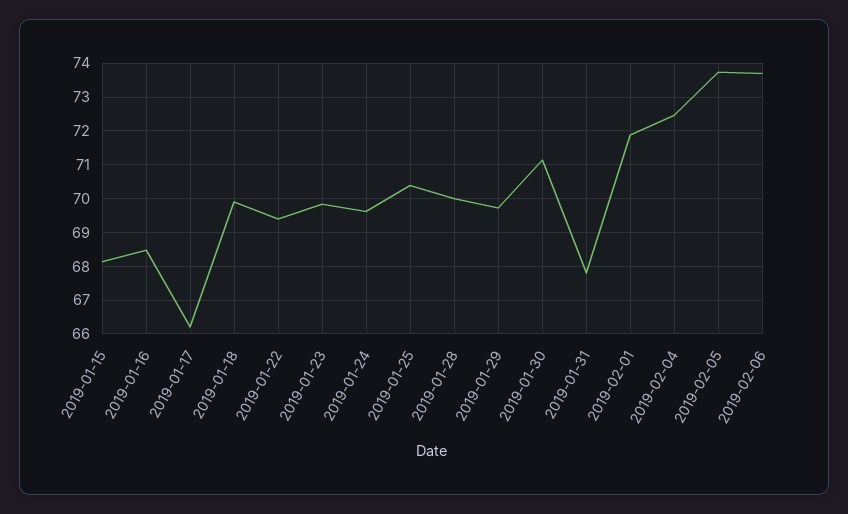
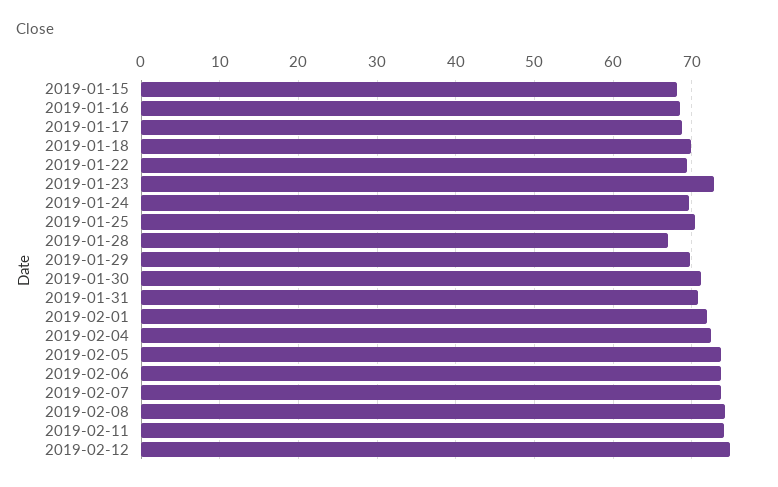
2019-01-17: 66.2 -> 69
2019-01-23: 69.8 -> 73
2019-01-28: 70 -> 67
2019-01-31: 67.8 -> 71
2019-02-07: none -> 74
2019-02-08: none -> 74
2019-02-11: none -> 74
2019-02-12: none -> 75

